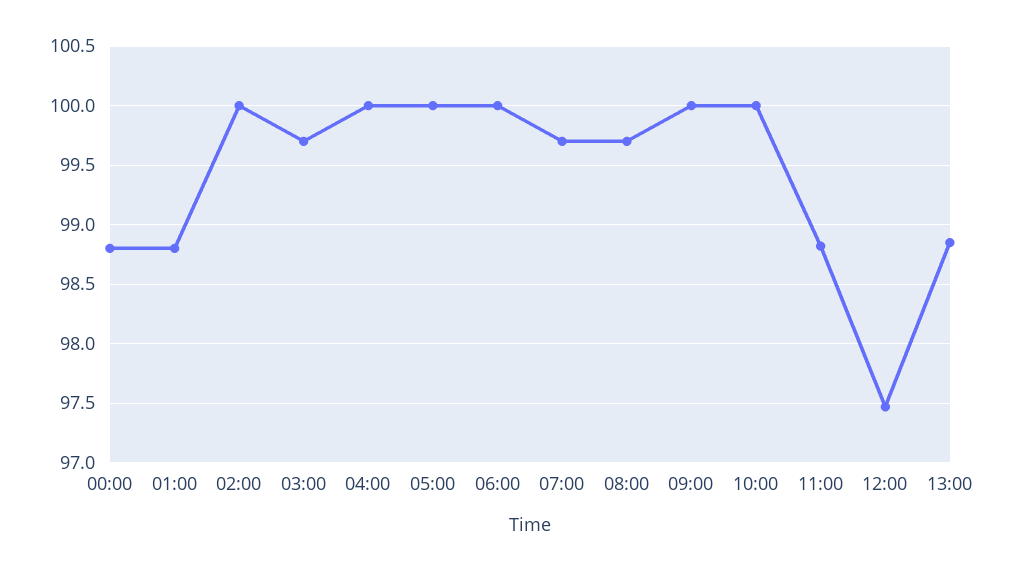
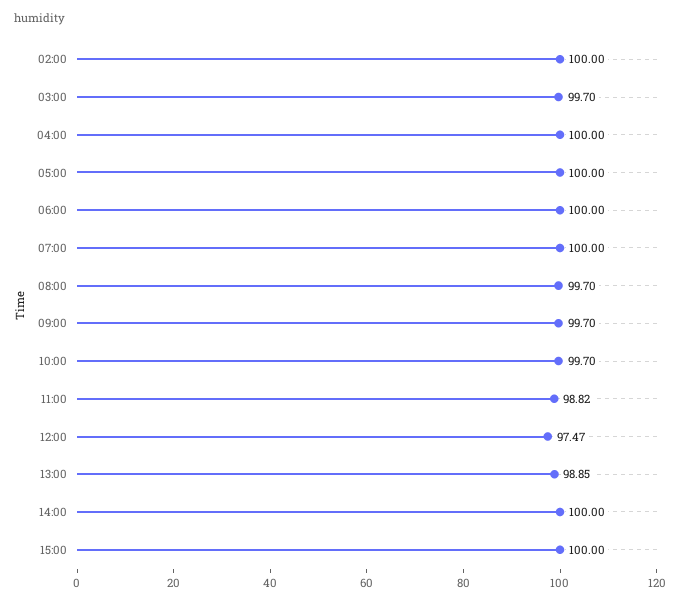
00:00: 98.8 -> none
01:00: 98.8 -> none
07:00: 99.7 -> 100
09:00: 100 -> 99.7
10:00: 100 -> 99.7
14:00: none -> 100
15:00: none -> 100

